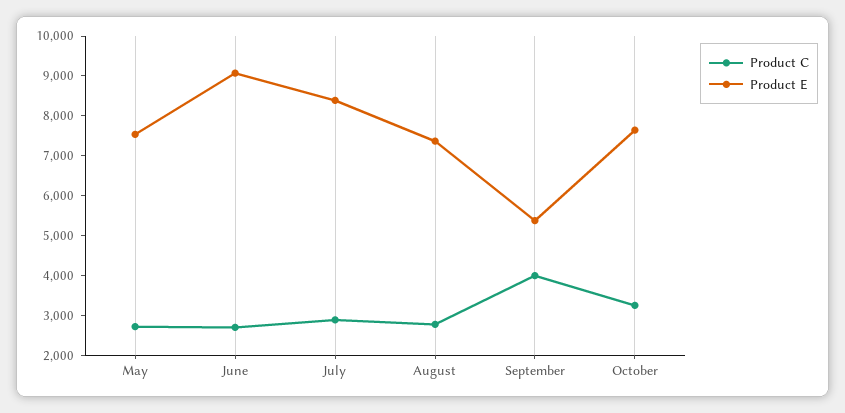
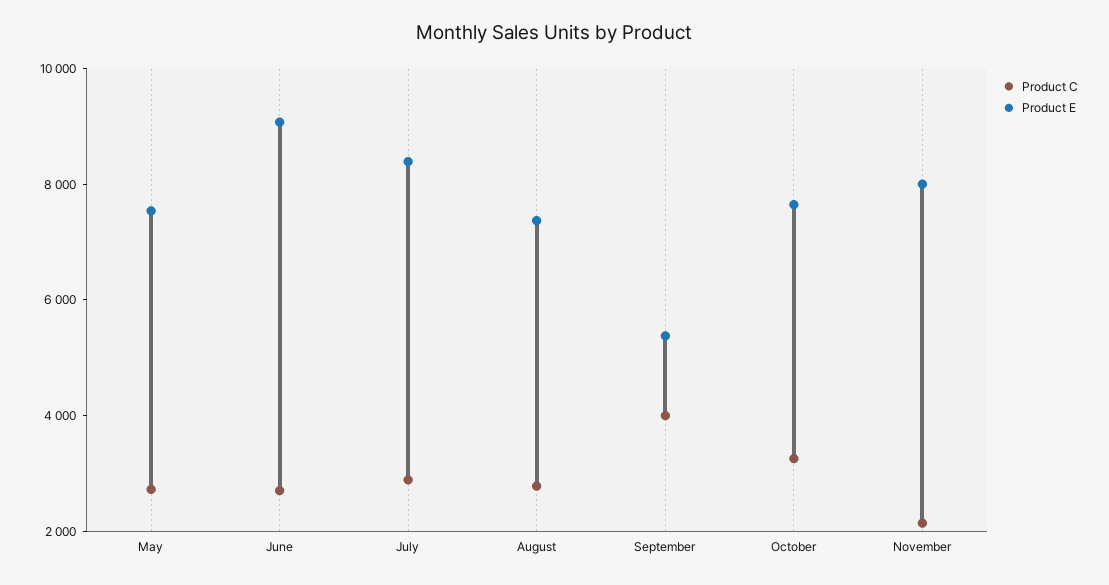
Product C, November: none -> 2000
Product E, November: none -> 8000

